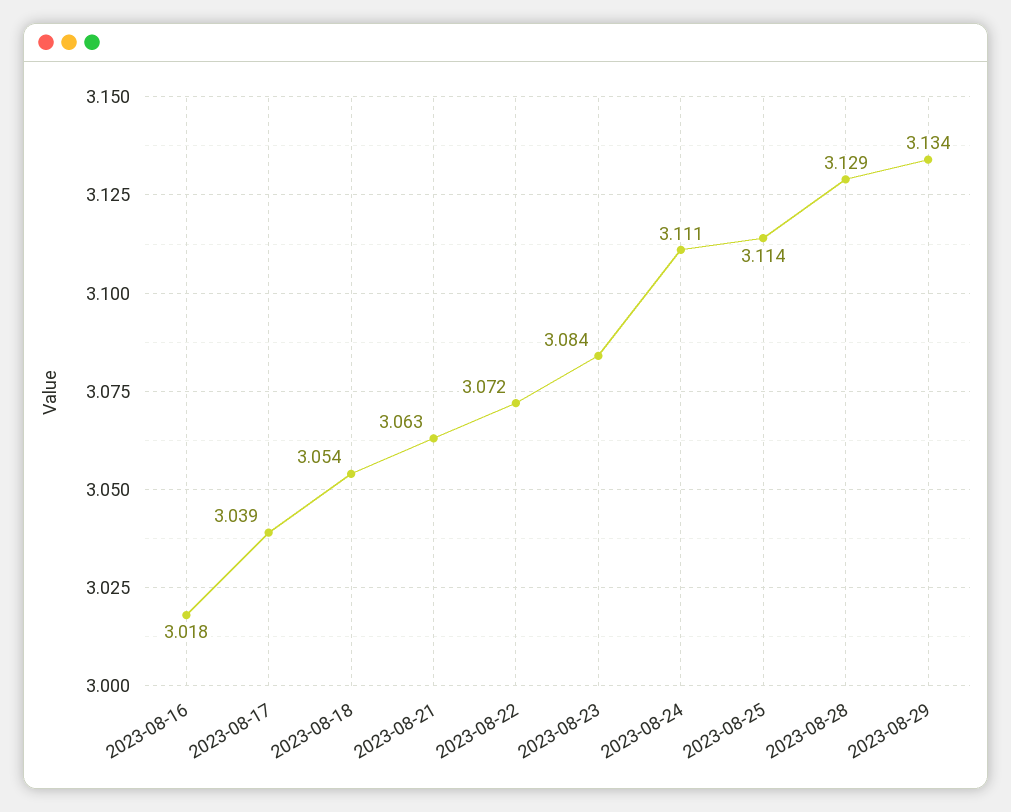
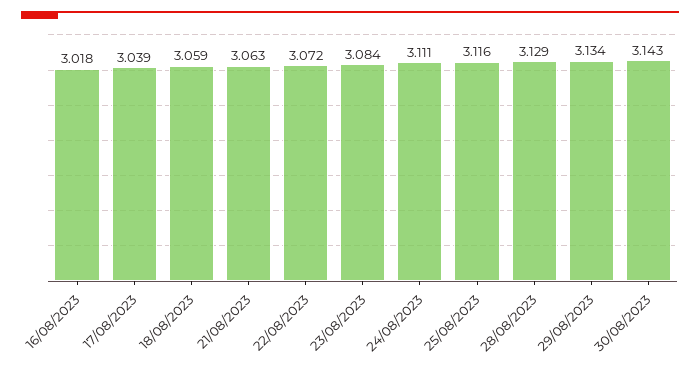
2023-08-18: 3.054 -> 3.059
2023-08-25: 3.114 -> 3.116
30/08/2023: none -> 3.143

